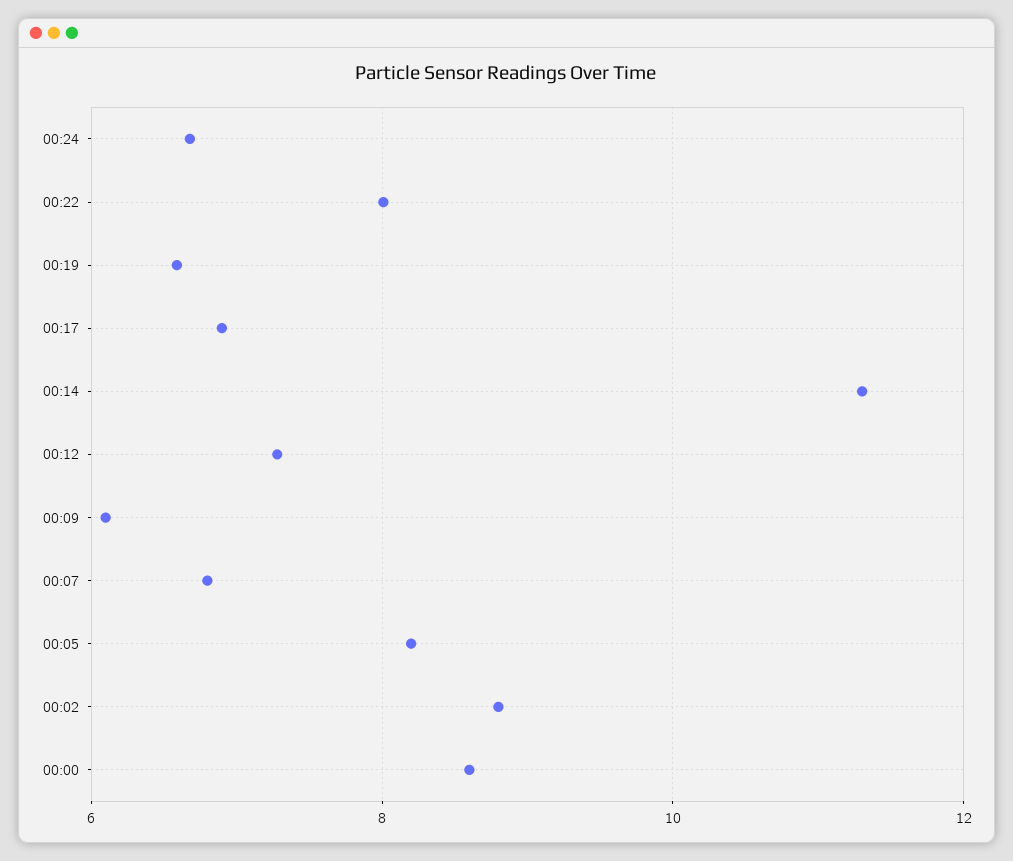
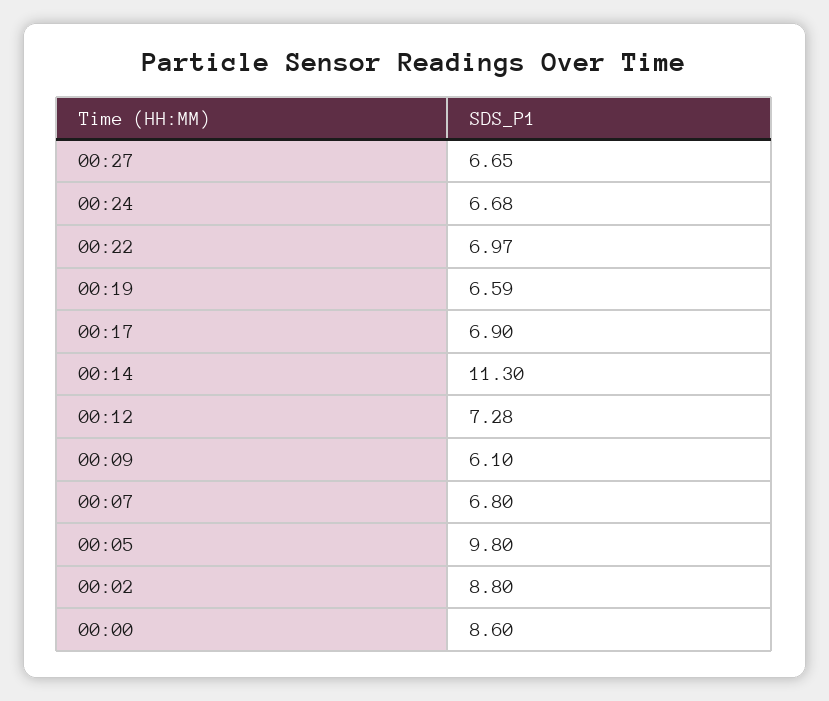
00:22: 8 -> 6.97
00:05: 8.2 -> 9.8
00:27: none -> 6.65

